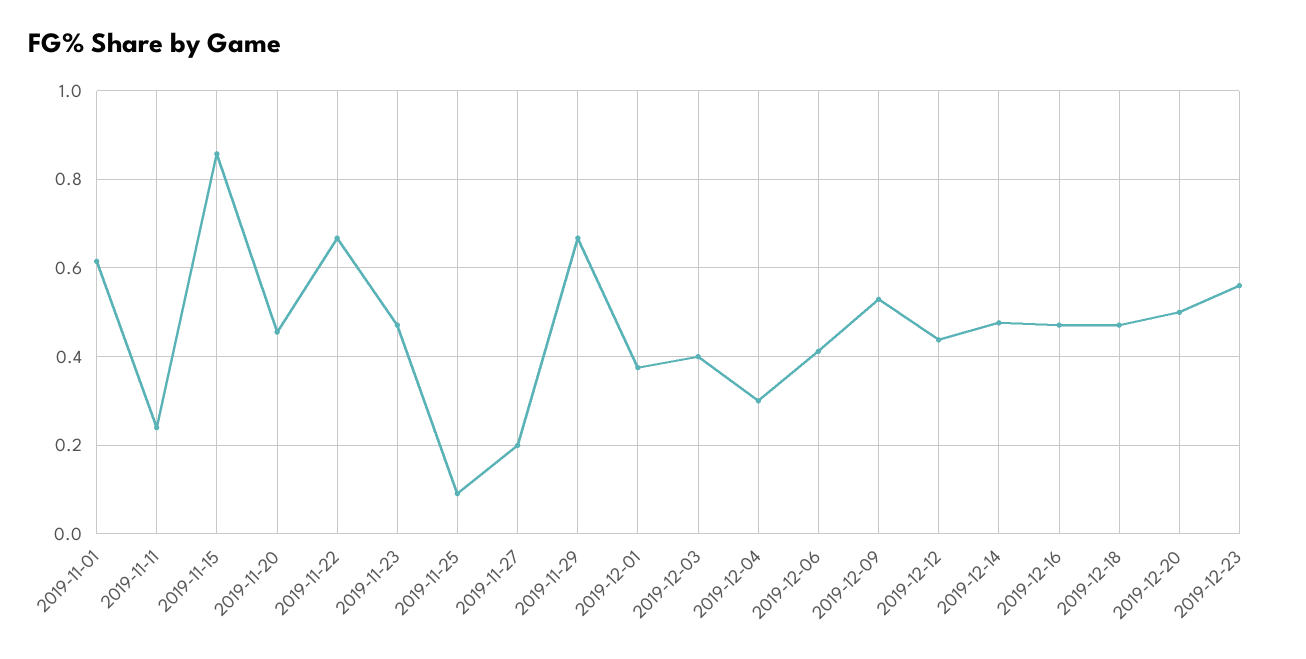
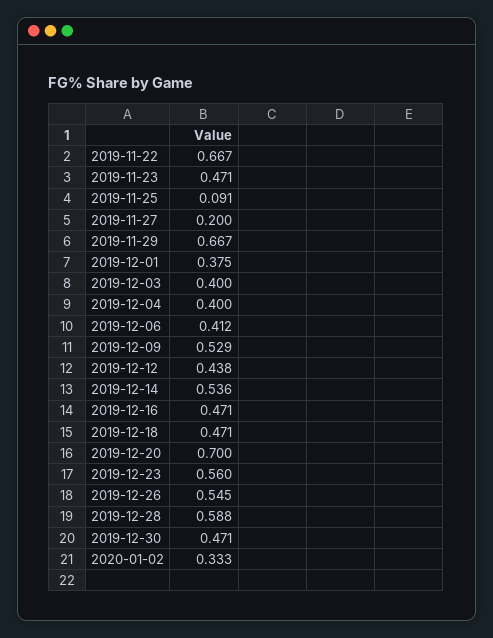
2019-11-01: 0.62 -> none
2019-11-11: 0.24 -> none
2019-11-15: 0.86 -> none
2019-11-20: 0.46 -> none
2019-12-04: 0.3 -> 0.4
2019-12-14: 0.48 -> 0.536
2019-12-20: 0.5 -> 0.7
2019-12-26: none -> 0.545
2019-12-28: none -> 0.588
2019-12-30: none -> 0.471
2020-01-02: none -> 0.333

